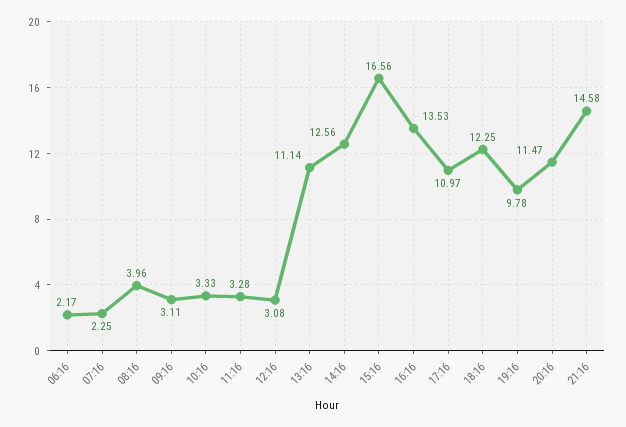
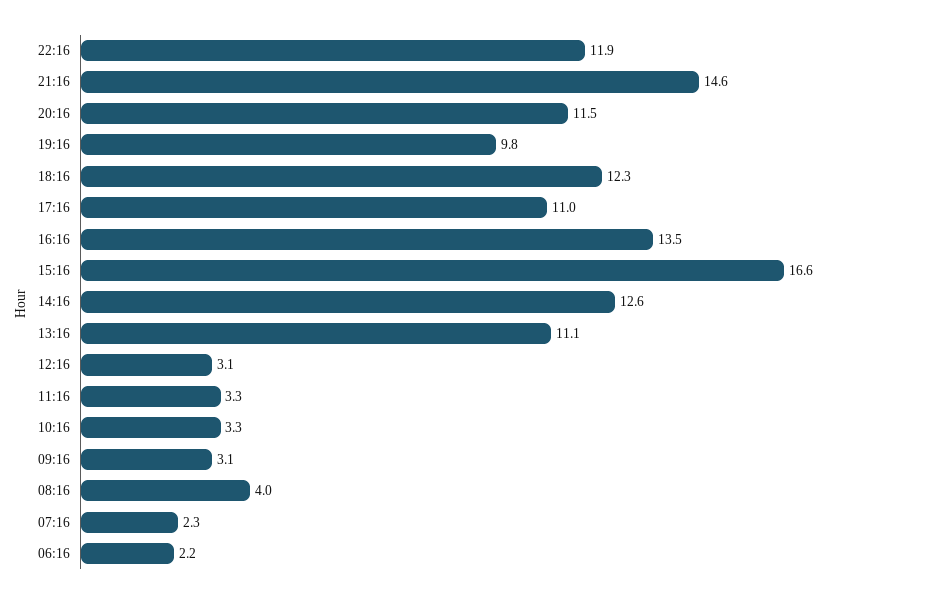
22:16: none -> 11.9

